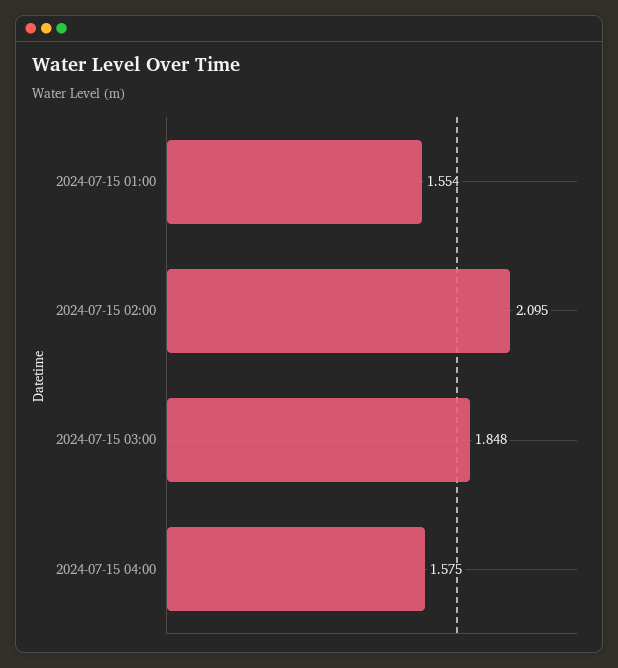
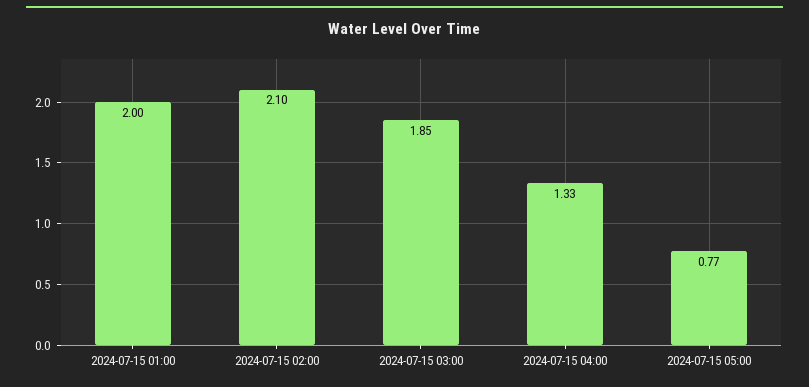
2024-07-15 01:00: 1.554 -> 2
2024-07-15 04:00: 1.575 -> 1.33
2024-07-15 05:00: none -> 0.77

